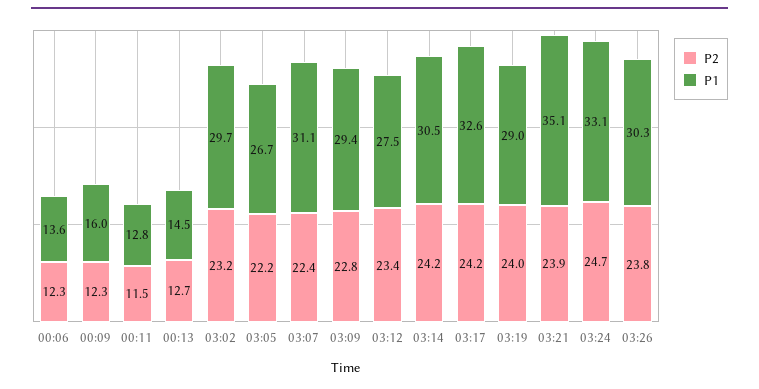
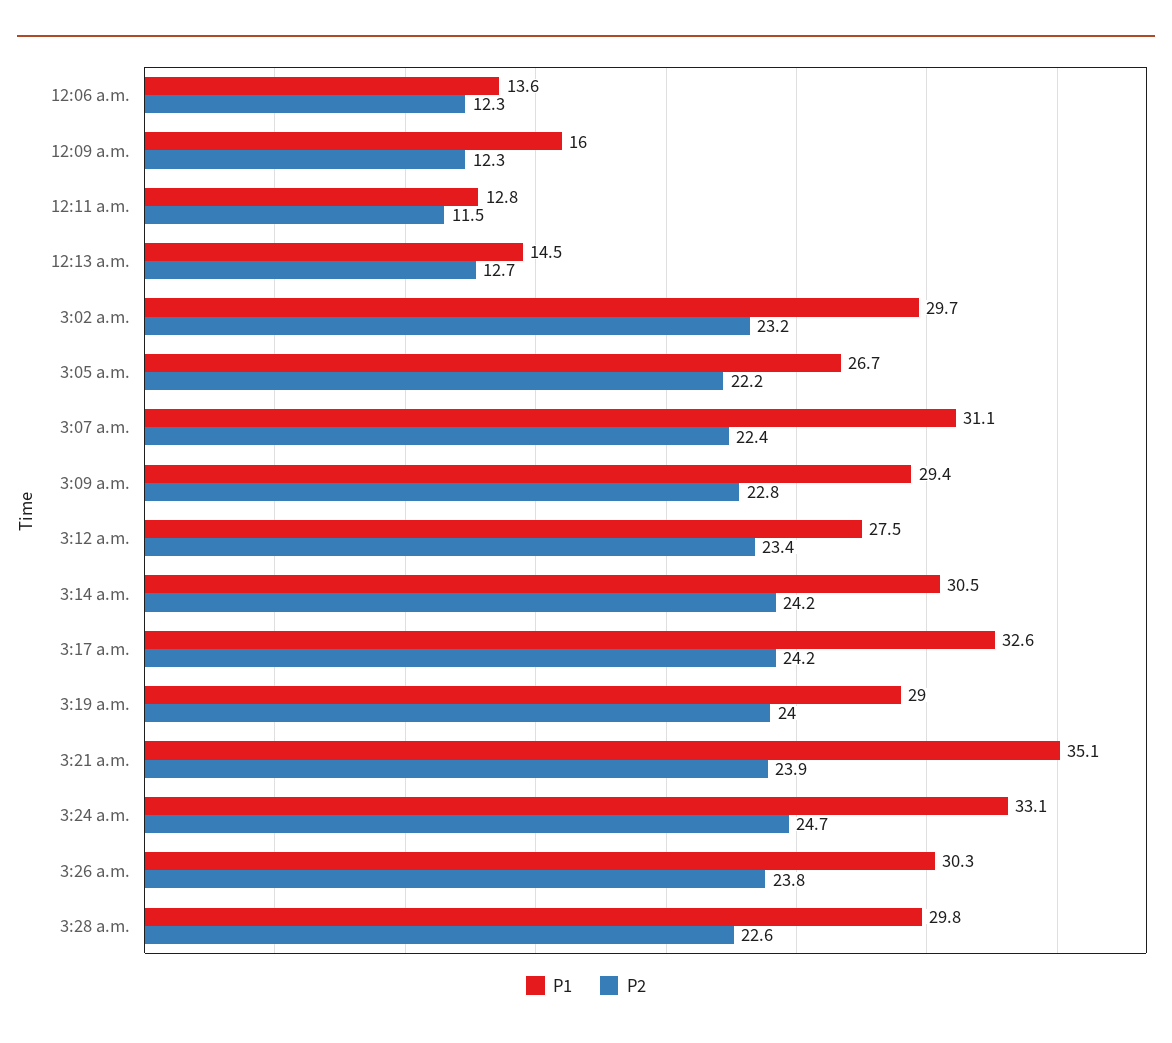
P1, 3:28 a.m.: none -> 29.8
P2, 3:28 a.m.: none -> 22.6

